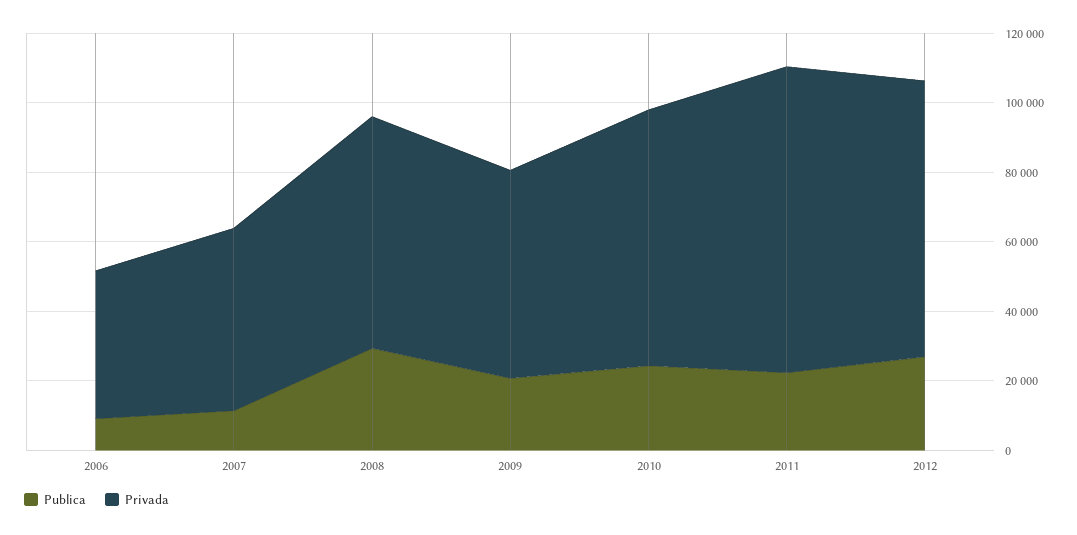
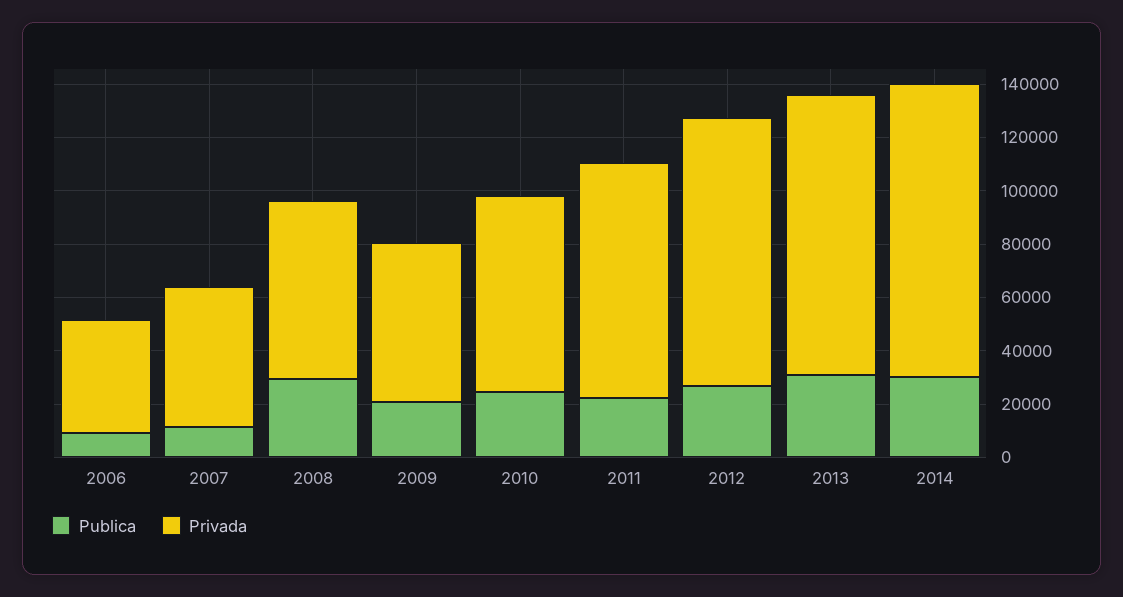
Privada, 2012: 80000 -> 100000
Publica, 2013: none -> 30000
Privada, 2013: none -> 105000
Publica, 2014: none -> 30000
Privada, 2014: none -> 110000

